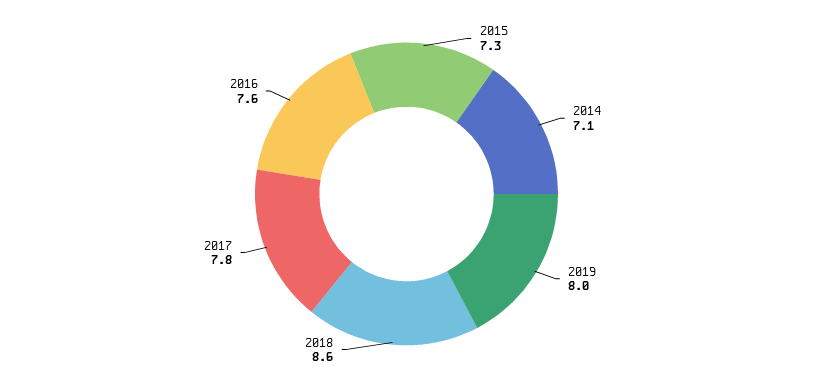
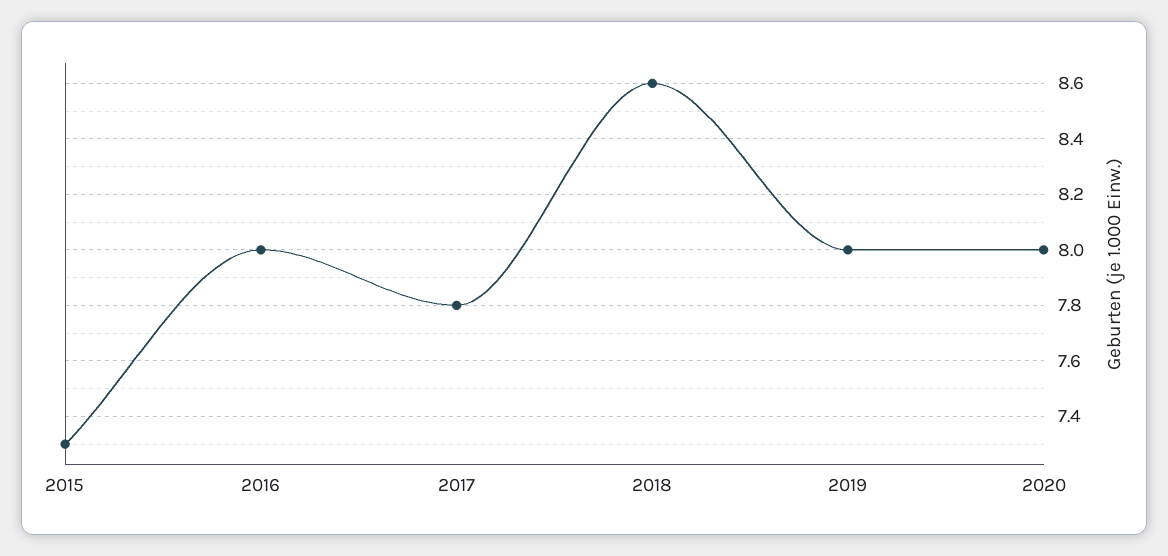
2014: 7.1 -> none
2016: 7.6 -> 8
2020: none -> 8

